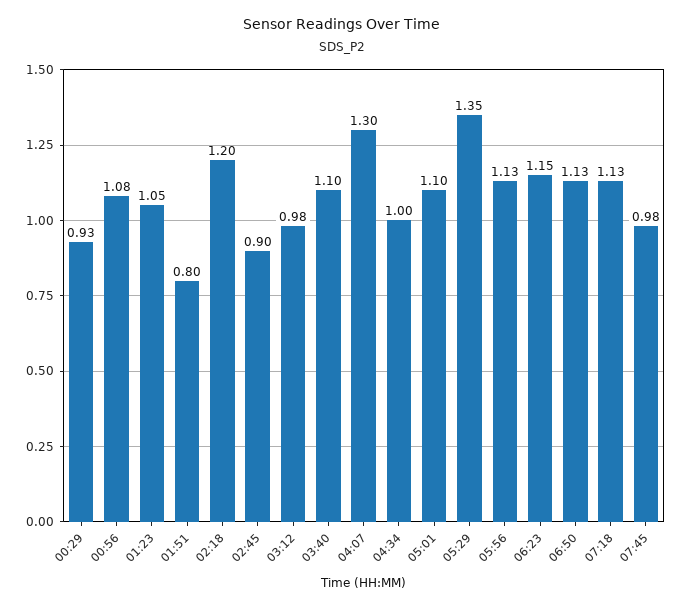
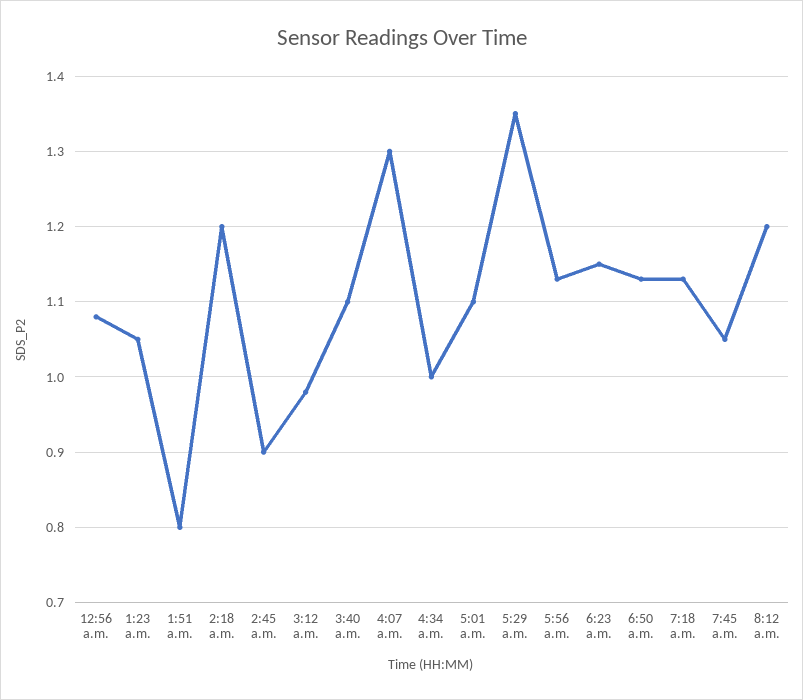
00:29: 0.93 -> none
07:45: 0.98 -> 1.05
8:12 a.m.: none -> 1.2

